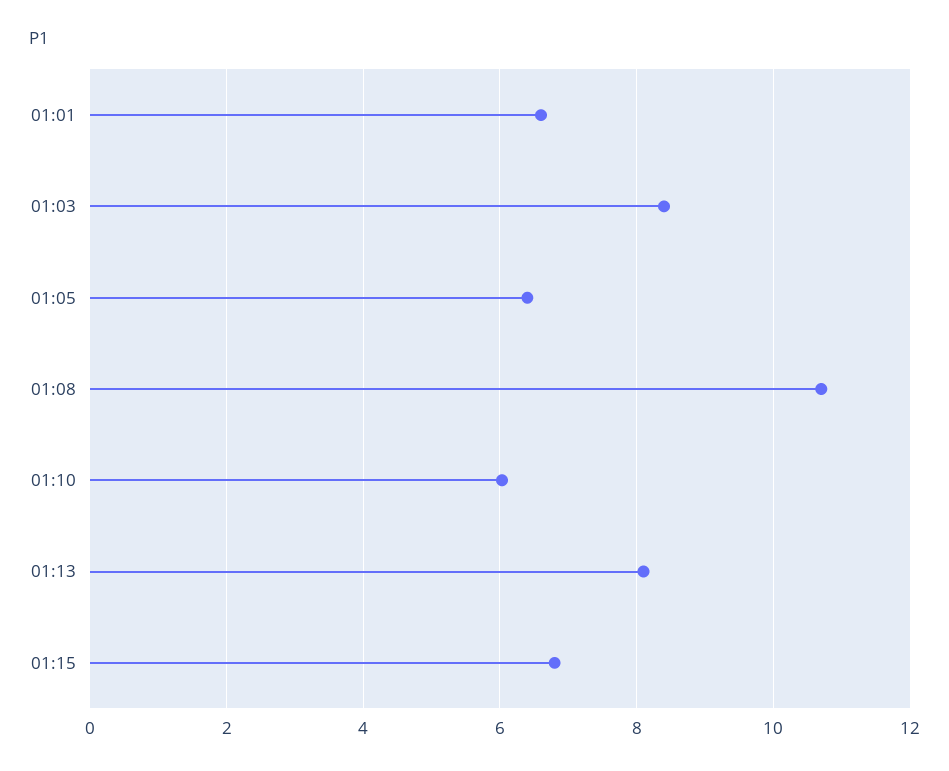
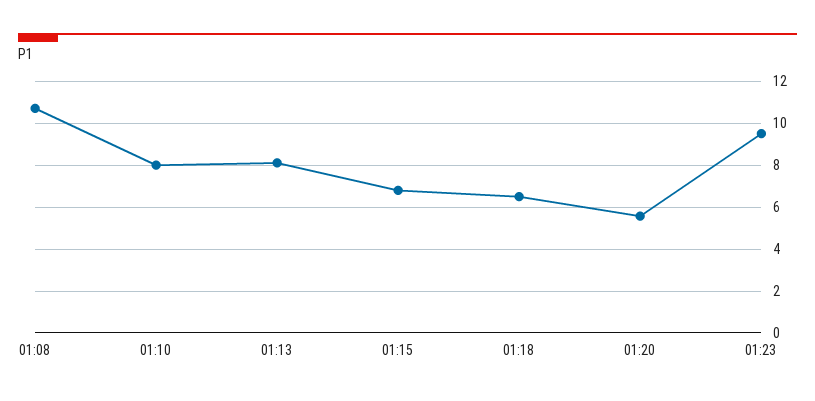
01:01: 6.6 -> none
01:03: 8.4 -> none
01:05: 6.4 -> none
01:10: 6 -> 8
01:18: none -> 6.5
01:20: none -> 5.5
01:23: none -> 9.5

